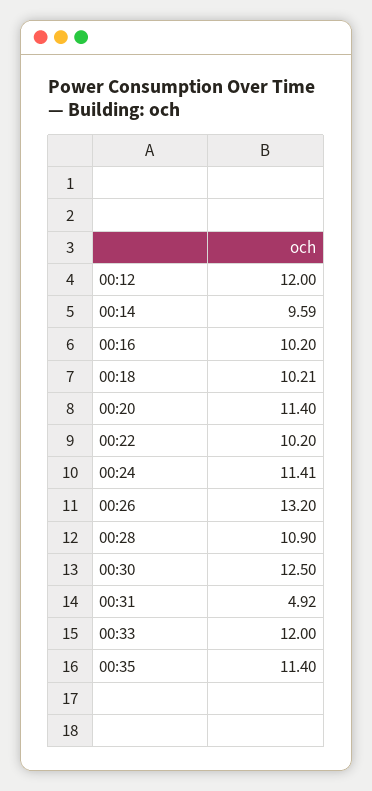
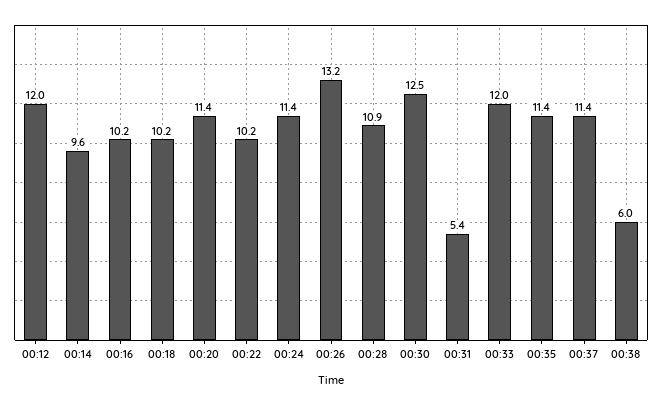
00:31: 4.92 -> 5.4
00:37: none -> 11.4
00:38: none -> 6

